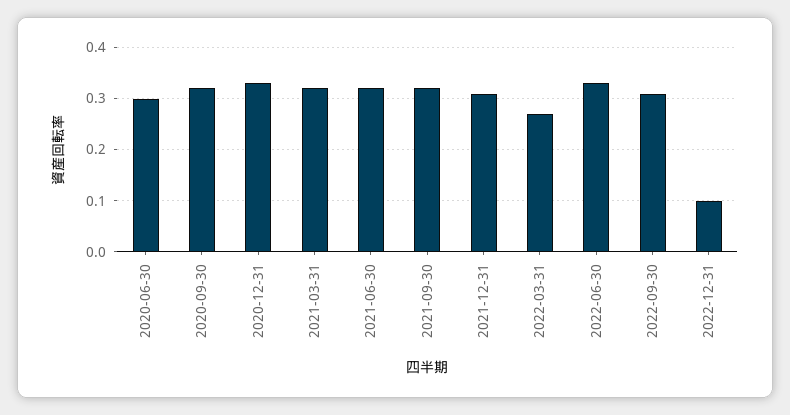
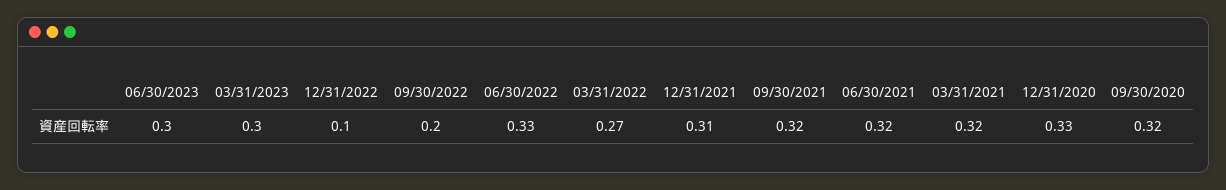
2020-06-30: 0.3 -> none
2022-09-30: 0.3 -> 0.2
06/30/2023: none -> 0.3
03/31/2023: none -> 0.3

